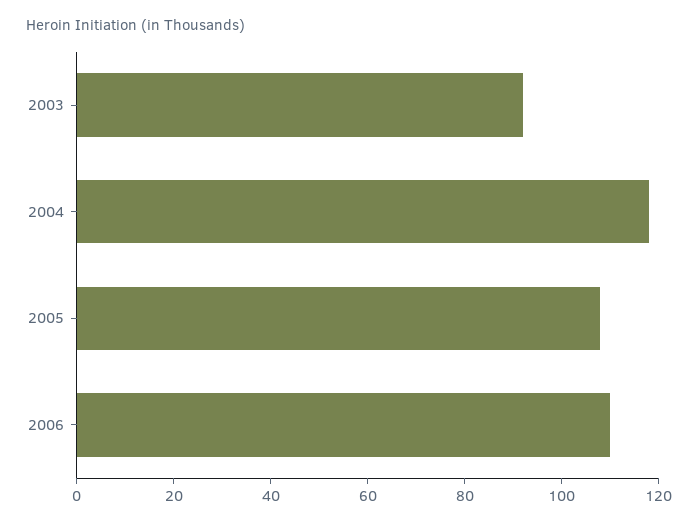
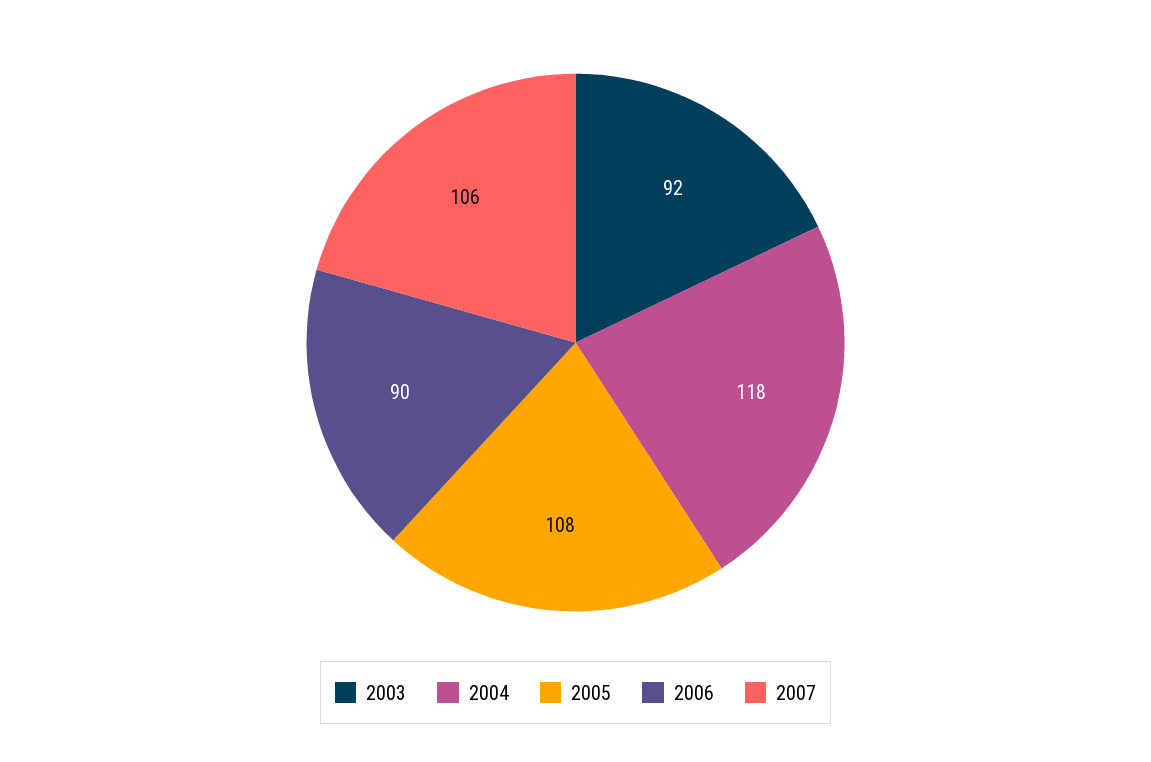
2006: 110 -> 90
2007: none -> 106

